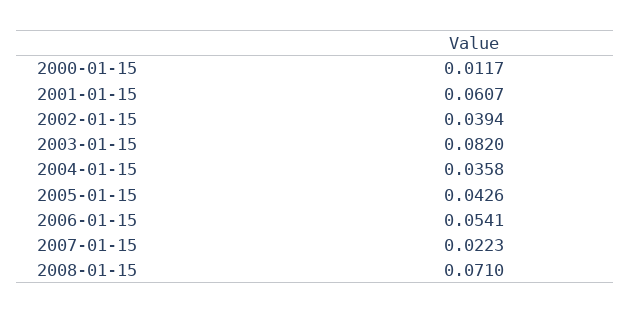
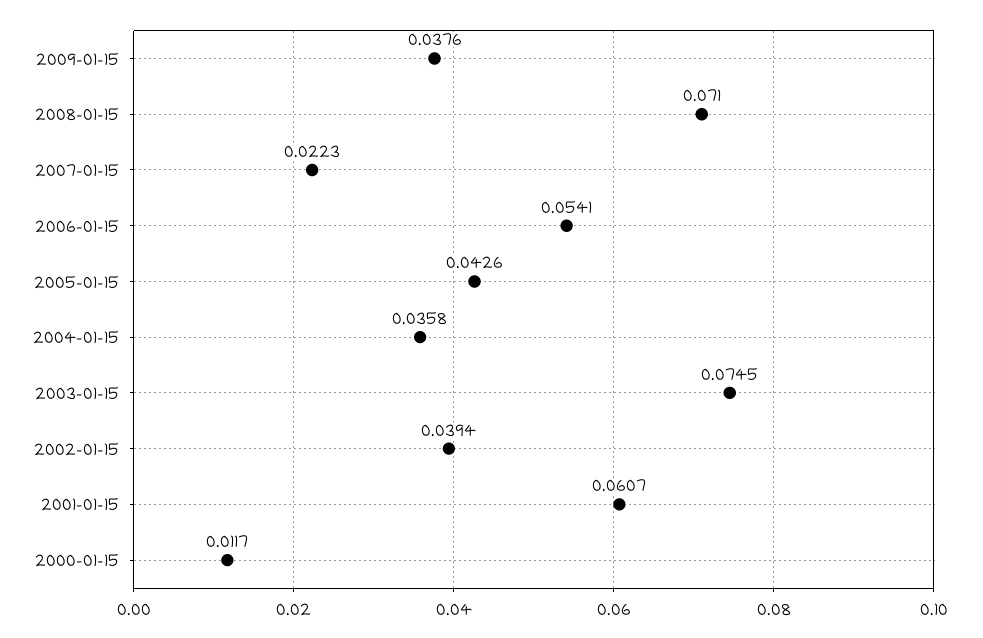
2003-01-15: 0.082 -> 0.0745
2009-01-15: none -> 0.0376

